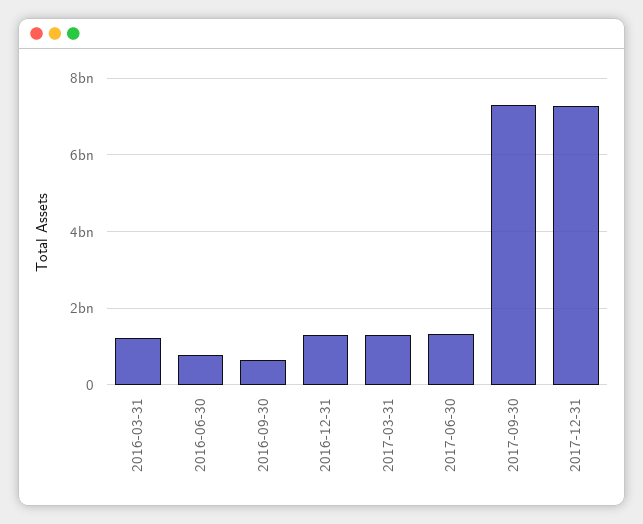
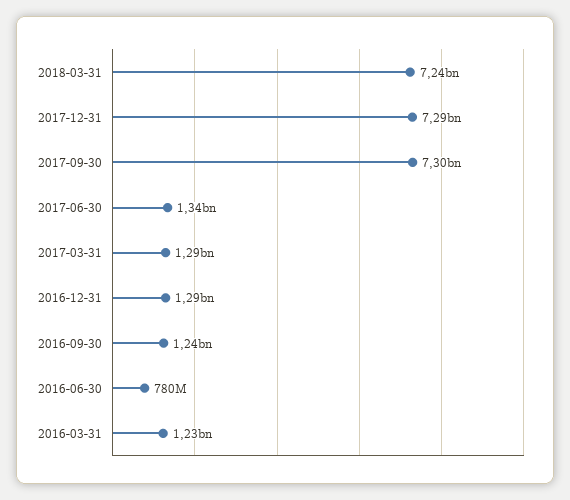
2016-09-30: 600000000 -> 1240000000
2018-03-31: none -> 7240000000

